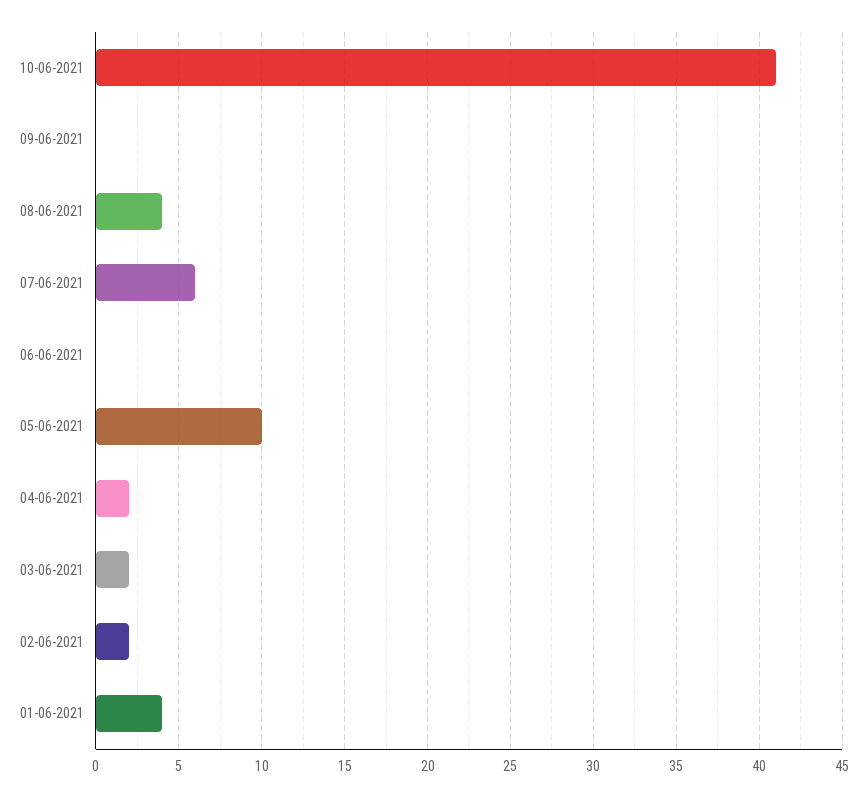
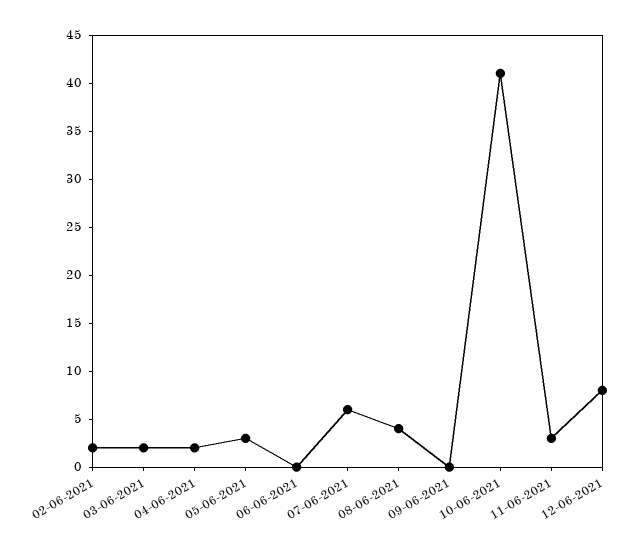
05-06-2021: 10 -> 3
01-06-2021: 4 -> none
11-06-2021: none -> 3
12-06-2021: none -> 8

